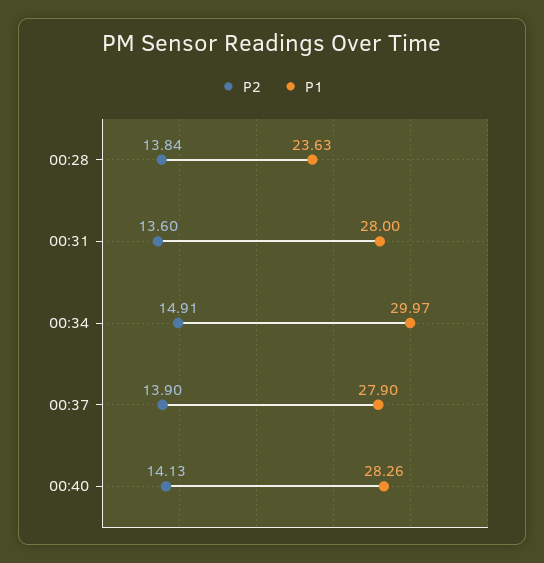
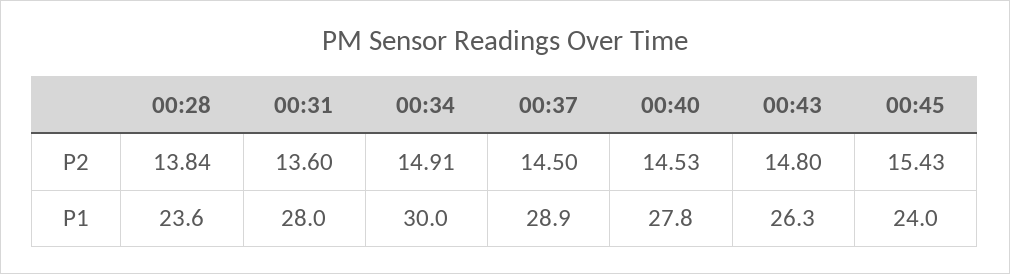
P2, 00:37: 13.9 -> 14.5
P1, 00:37: 27.9 -> 28.9
P2, 00:40: 14.13 -> 14.53
P1, 00:40: 28.26 -> 27.8
P2, 00:43: none -> 14.8
P2, 00:45: none -> 15.43
P1, 00:43: none -> 26.3
P1, 00:45: none -> 24

